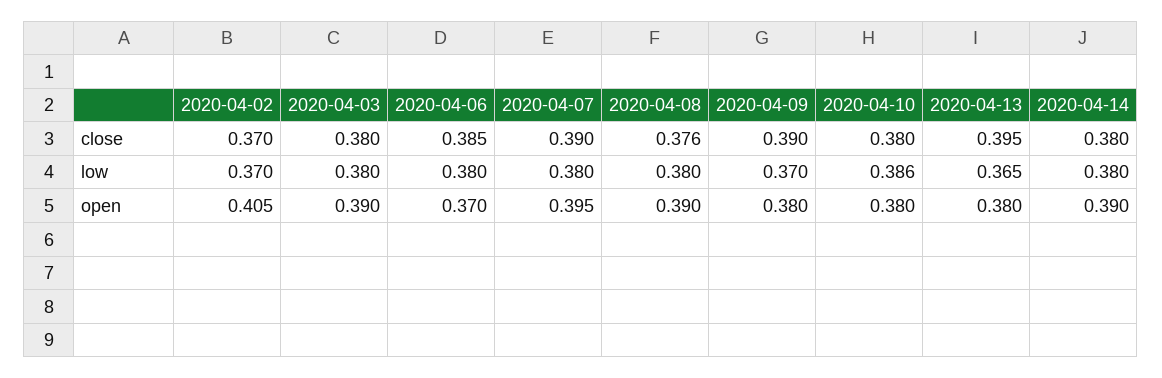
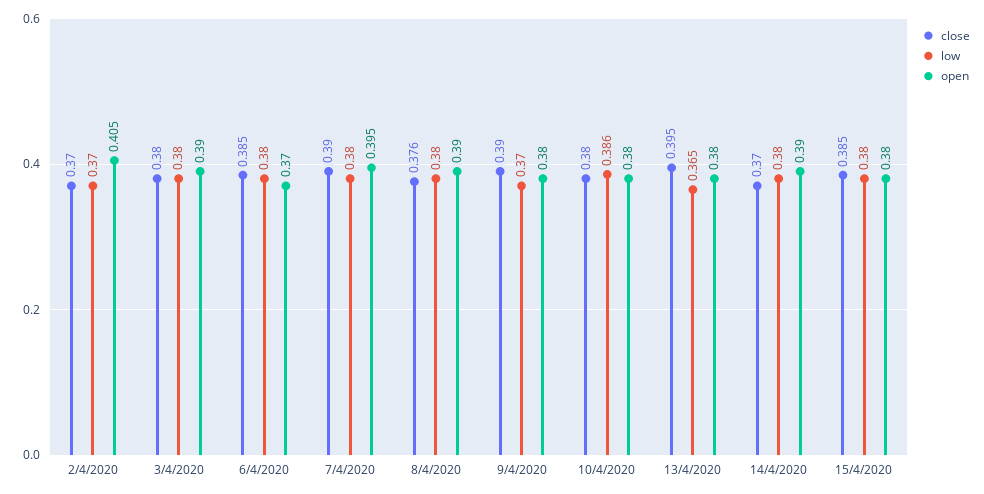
close, 2020-04-14: 0.38 -> 0.37
close, 15/4/2020: none -> 0.385
low, 15/4/2020: none -> 0.38
open, 15/4/2020: none -> 0.38

